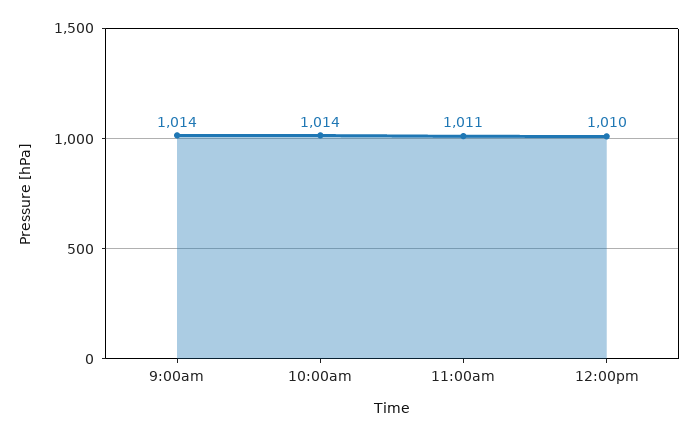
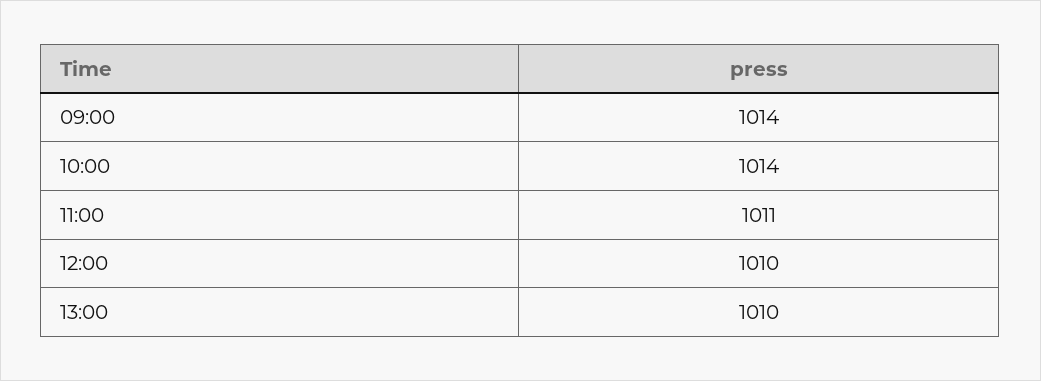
13:00: none -> 1010

